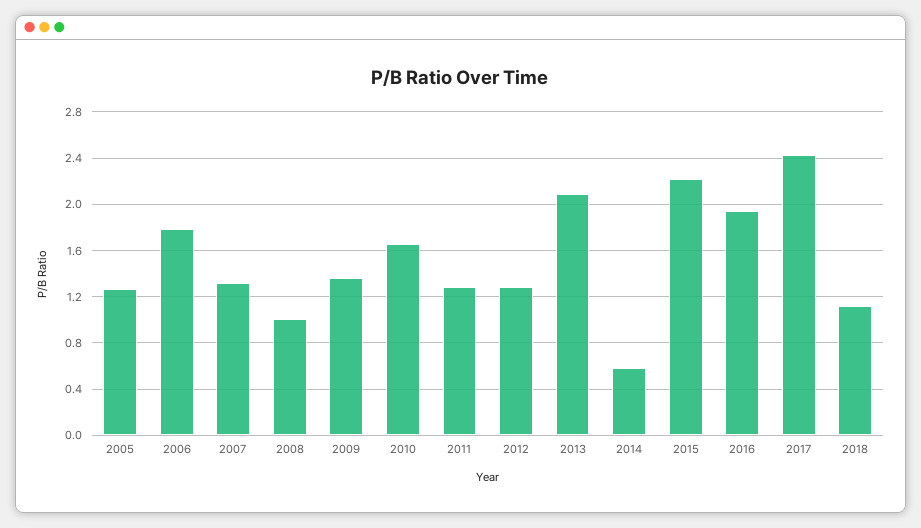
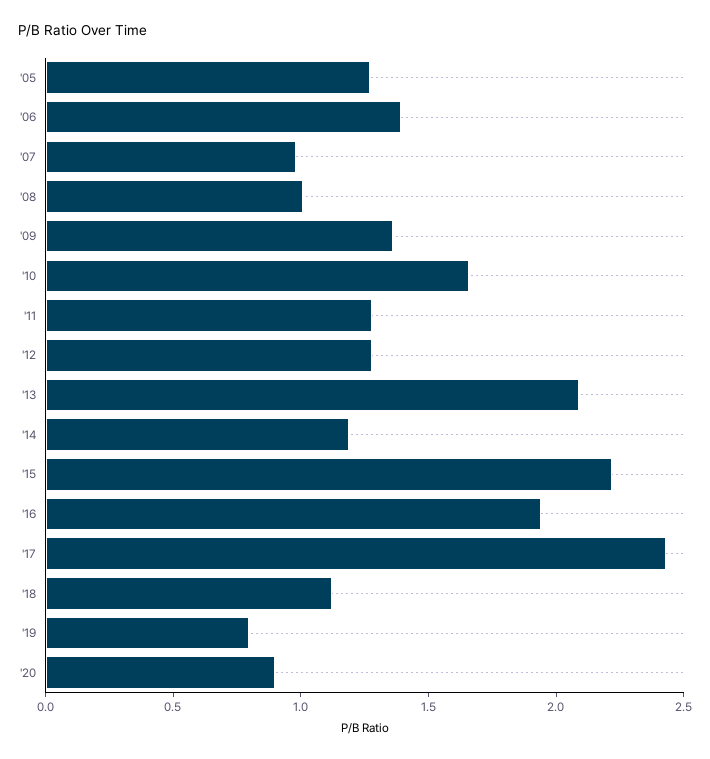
2006: 1.8 -> 1.4
2007: 1.3 -> 1
2014: 0.6 -> 1.2
'19: none -> 0.8
'20: none -> 0.9

